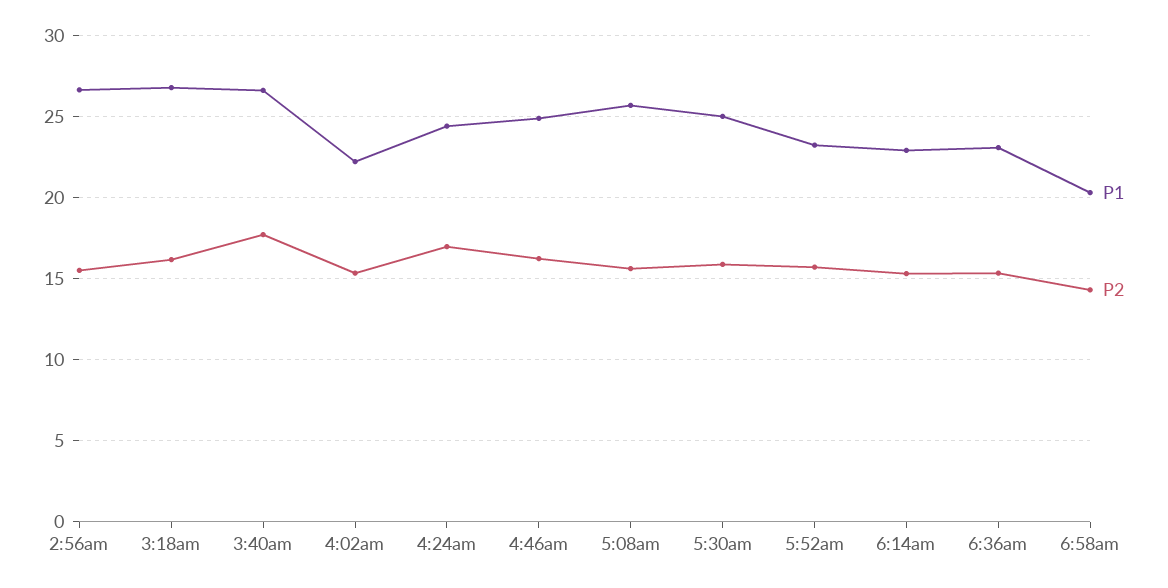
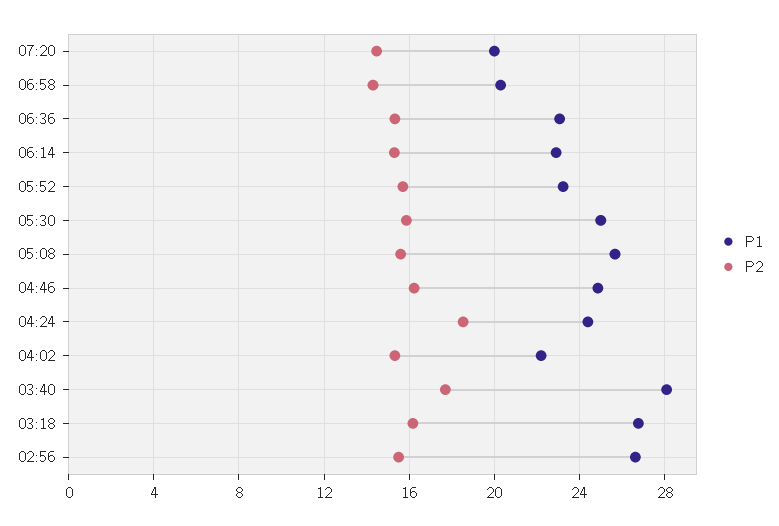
P1, 3:40am: 26.5 -> 28
P2, 4:24am: 17 -> 18.5
P1, 07:20: none -> 20
P2, 07:20: none -> 14.5

